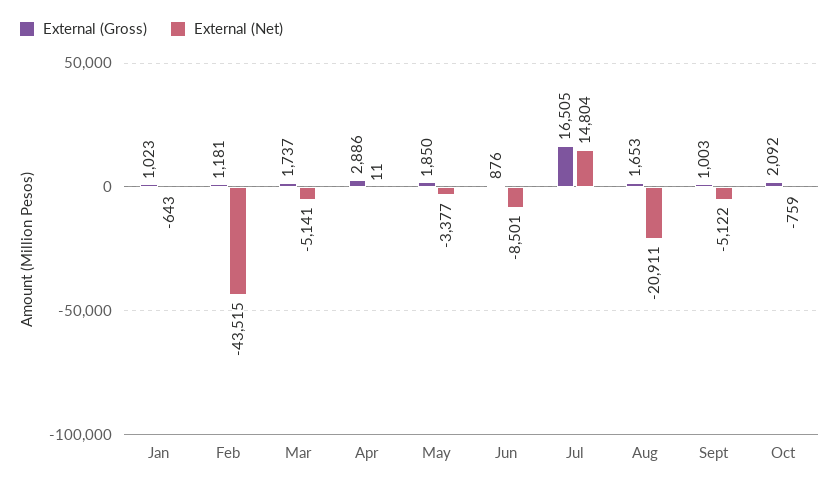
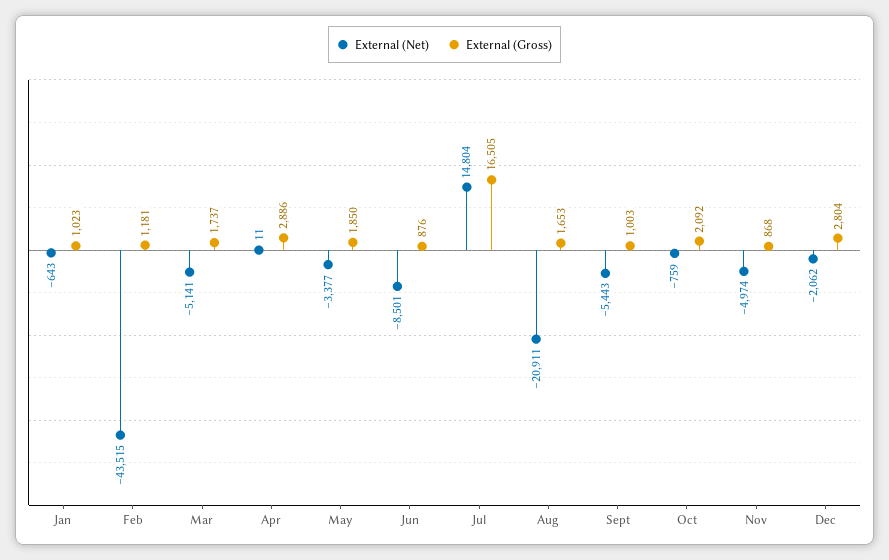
External (Net), Sept: -5122 -> -5443
External (Net), Nov: none -> -4974
External (Gross), Nov: none -> 868
External (Net), Dec: none -> -2062
External (Gross), Dec: none -> 2804

